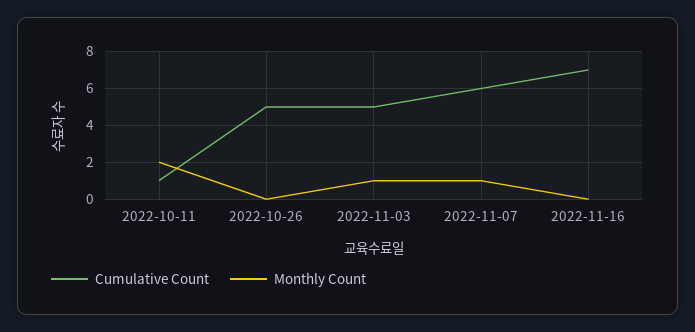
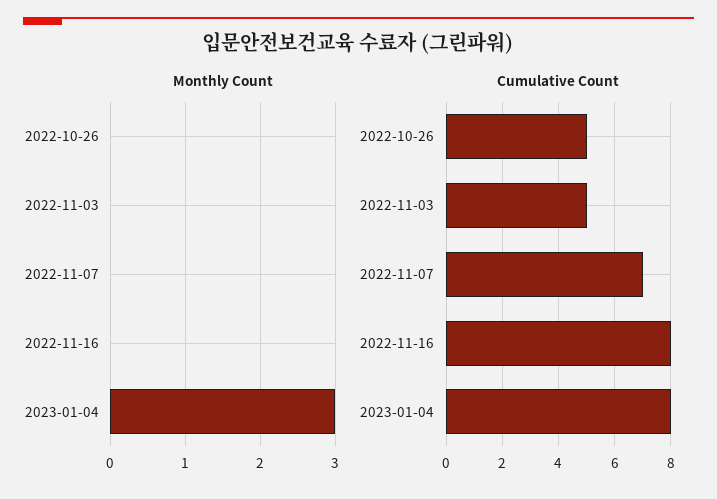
Cumulative Count, 2022-10-11: 1 -> none
Monthly Count, 2022-10-11: 2 -> none
Monthly Count, 2022-11-03: 1 -> 0
Cumulative Count, 2022-11-07: 6 -> 7
Monthly Count, 2022-11-07: 1 -> 0
Cumulative Count, 2022-11-16: 7 -> 8
Monthly Count, 2023-01-04: none -> 3
Cumulative Count, 2023-01-04: none -> 8

